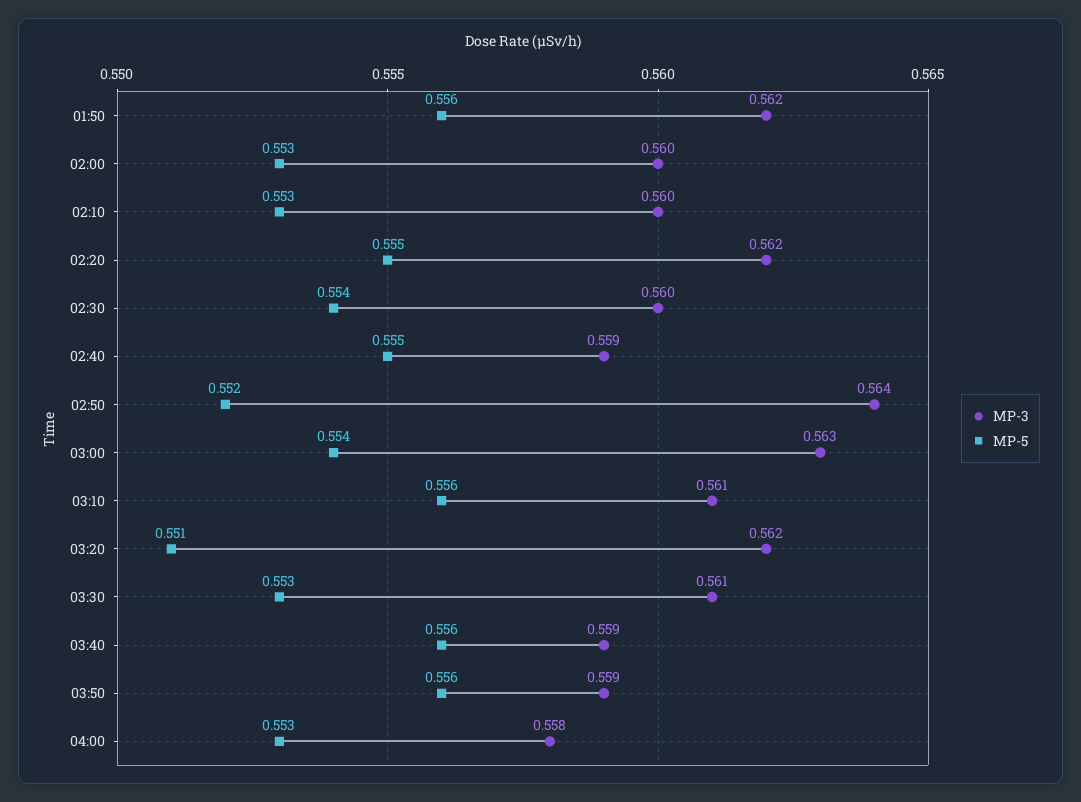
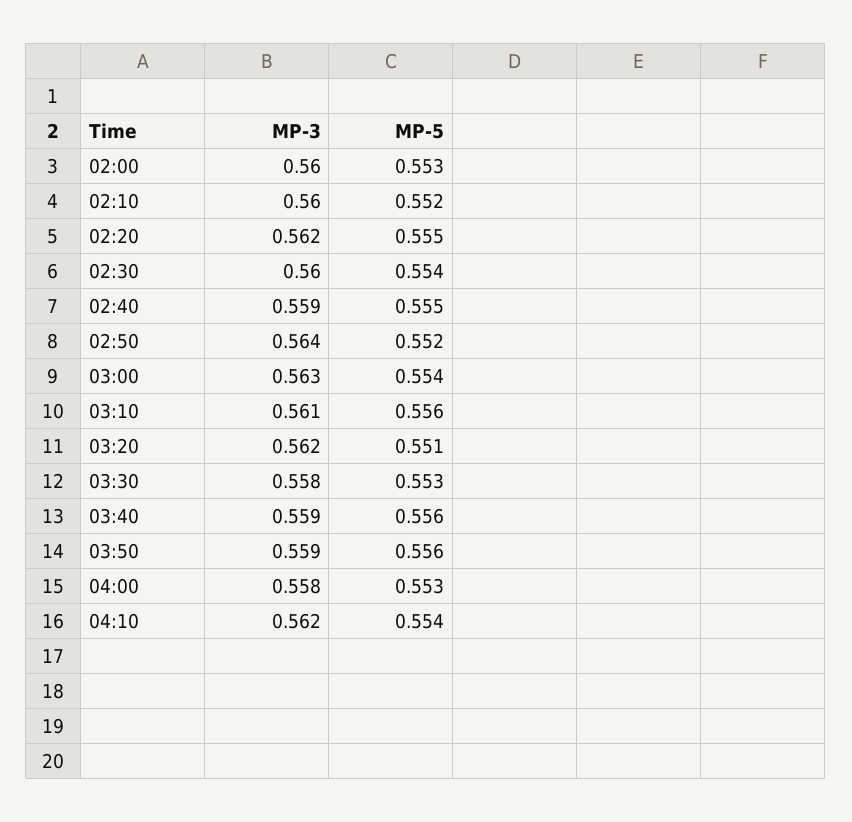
MP-3, 01:50: 0.562 -> none
MP-5, 01:50: 0.556 -> none
MP-5, 02:10: 0.553 -> 0.552
MP-3, 03:30: 0.561 -> 0.558
MP-3, 04:10: none -> 0.562
MP-5, 04:10: none -> 0.554

